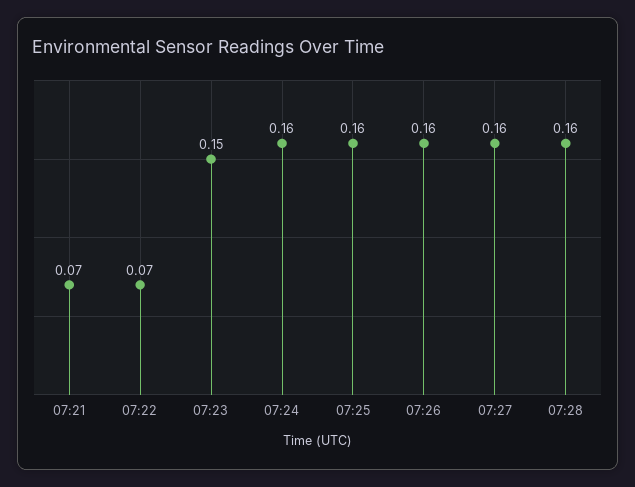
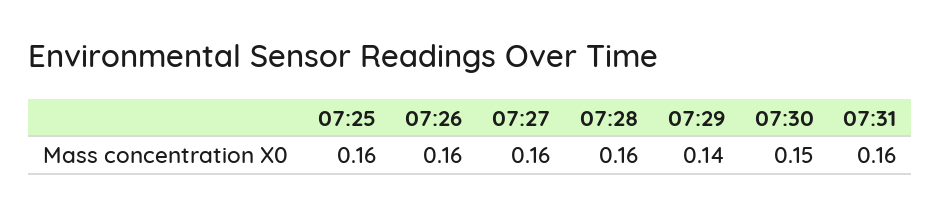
07:21: 0.07 -> none
07:22: 0.07 -> none
07:23: 0.15 -> none
07:24: 0.16 -> none
07:29: none -> 0.14
07:30: none -> 0.15
07:31: none -> 0.16

